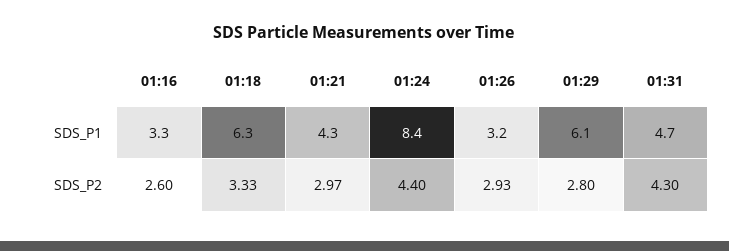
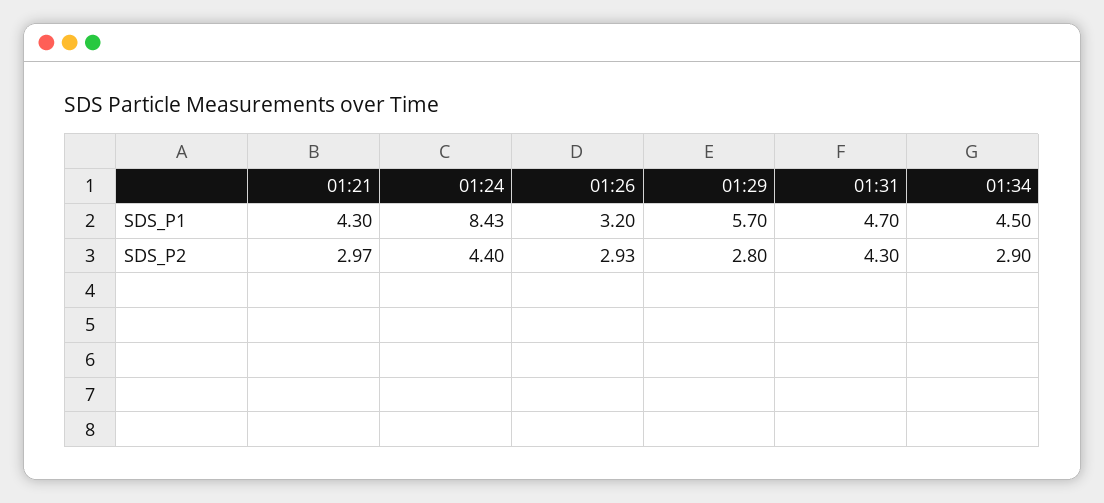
01:16, SDS_P1: 3.3 -> none
01:18, SDS_P1: 6.3 -> none
01:29, SDS_P1: 6.1 -> 5.7
01:16, SDS_P2: 2.6 -> none
01:18, SDS_P2: 3.33 -> none
01:34, SDS_P1: none -> 4.5
01:34, SDS_P2: none -> 2.9

